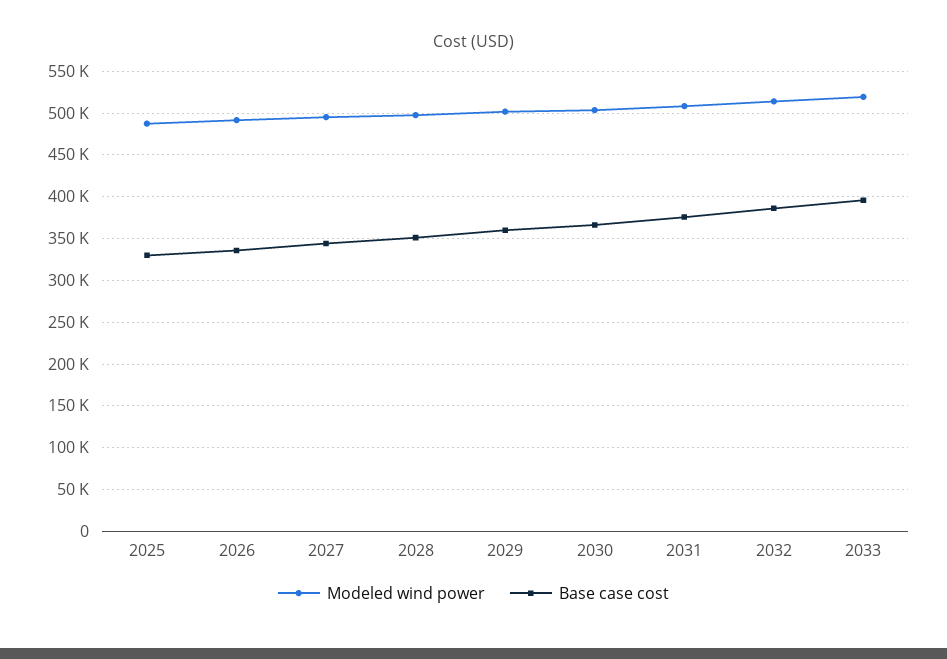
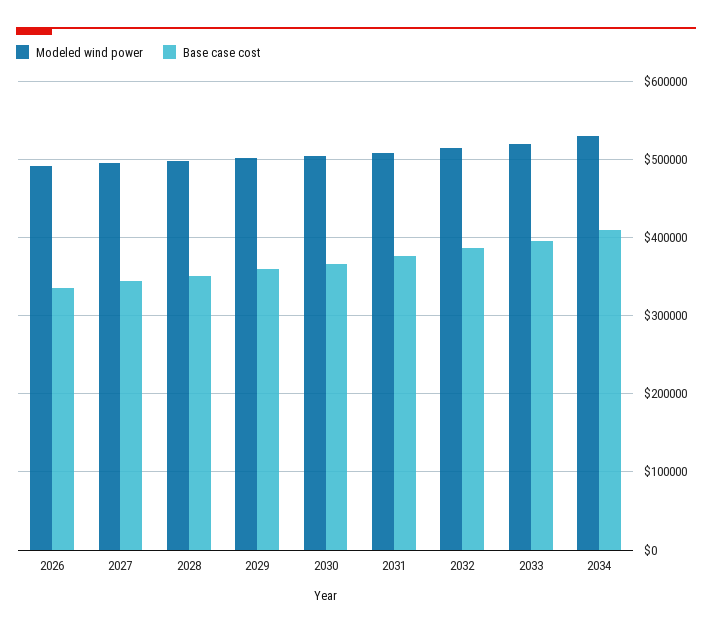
Modeled wind power, 2025: 490000 -> none
Base case cost, 2025: 330000 -> none
Modeled wind power, 2034: none -> 530000
Base case cost, 2034: none -> 410000

